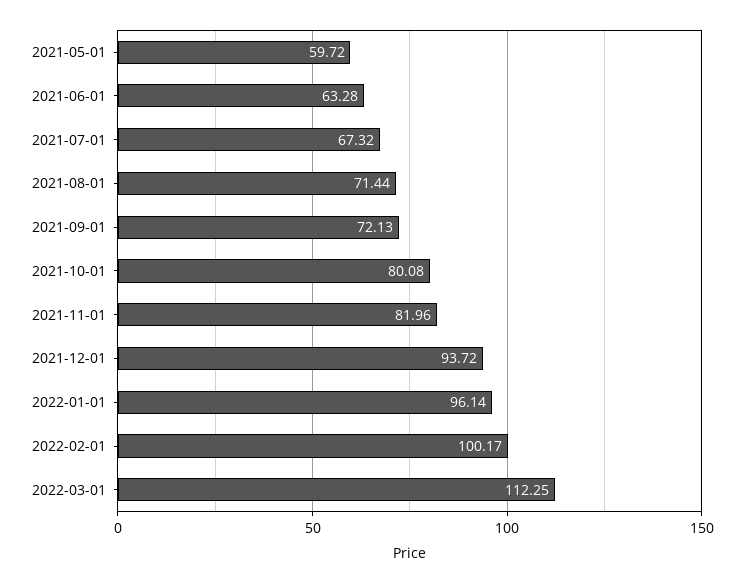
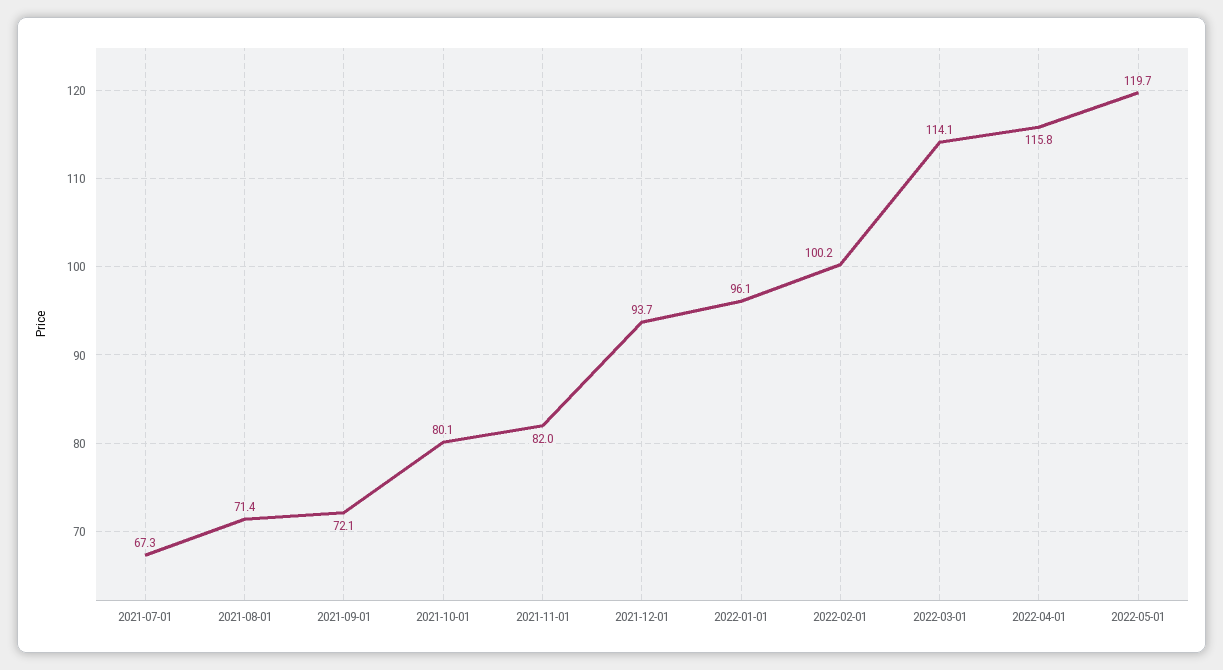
2021-05-01: 59.72 -> none
2021-06-01: 63.28 -> none
2022-03-01: 112.25 -> 114.1
2022-04-01: none -> 115.8
2022-05-01: none -> 119.7

